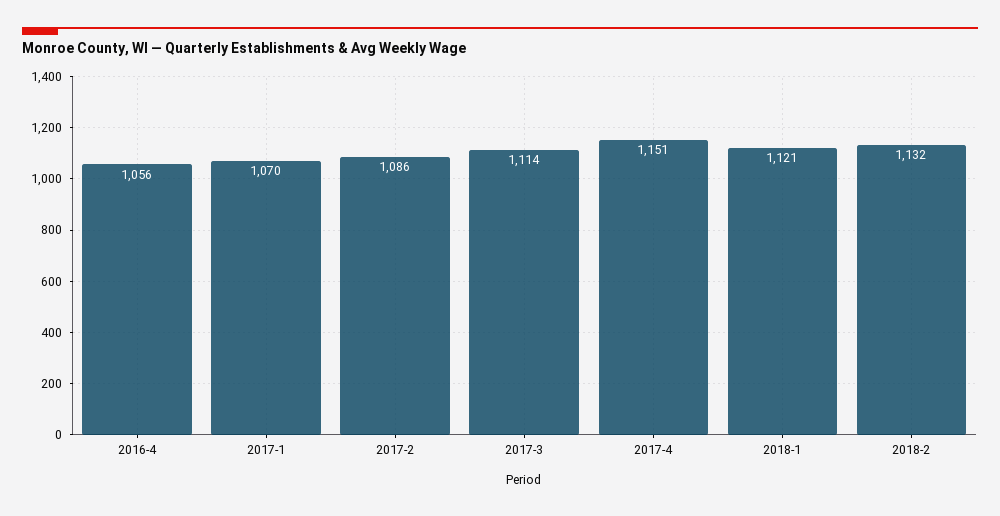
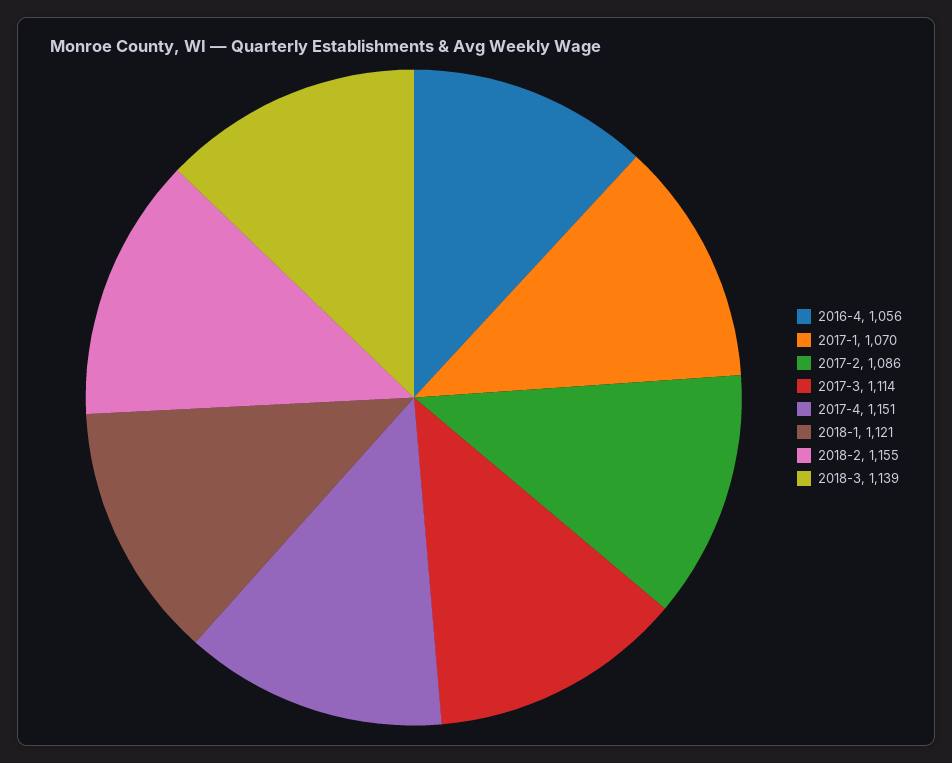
2018-2: 1132 -> 1155
2018-3: none -> 1139

